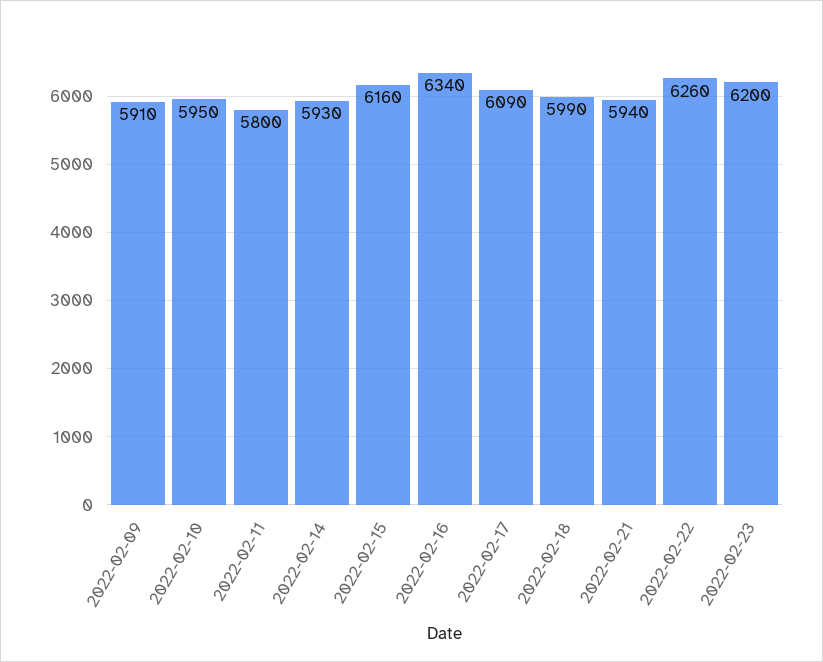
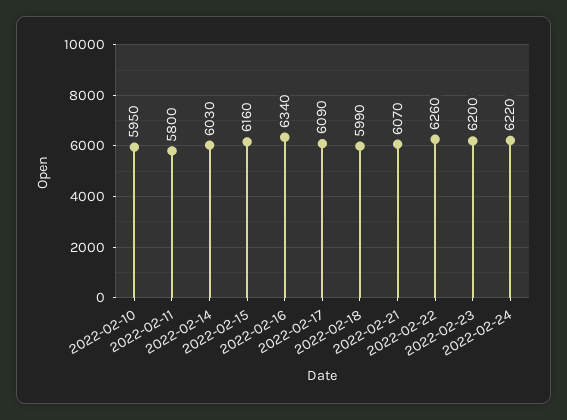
2022-02-09: 5910 -> none
2022-02-14: 5930 -> 6030
2022-02-21: 5940 -> 6070
2022-02-24: none -> 6220

